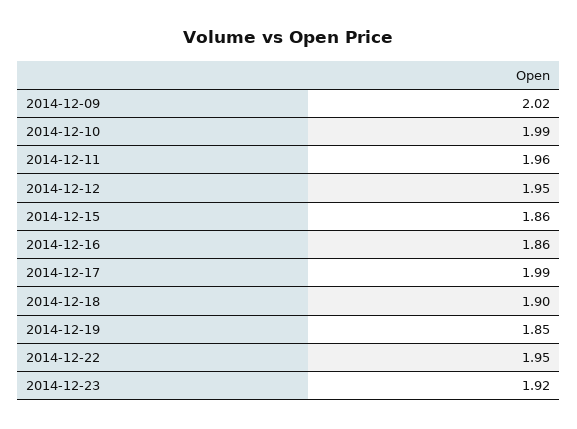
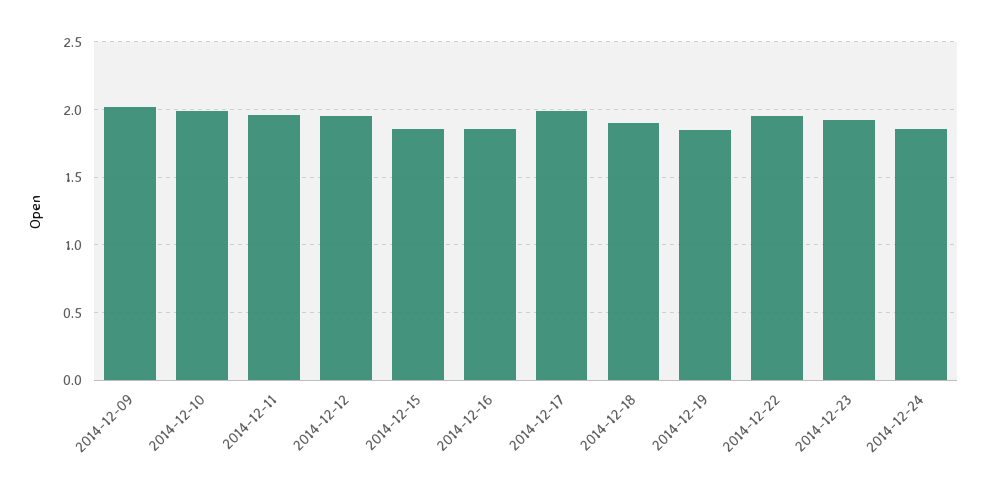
2014-12-24: none -> 1.85

